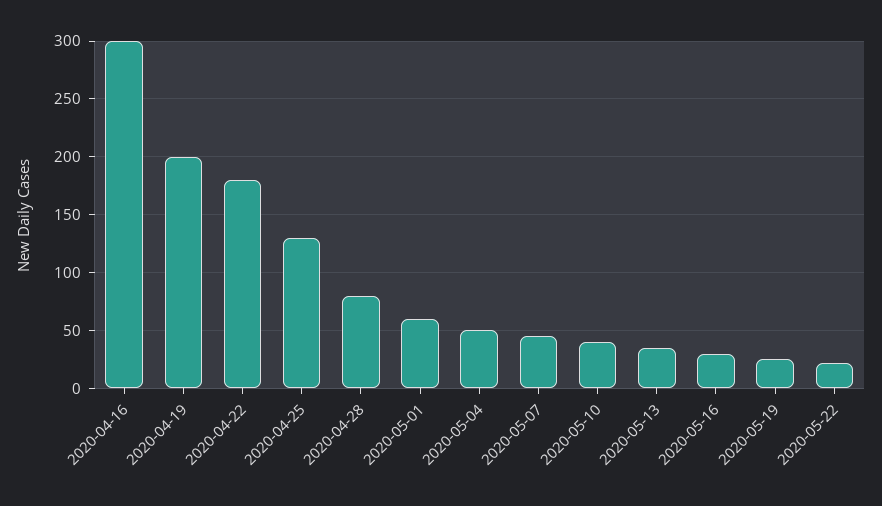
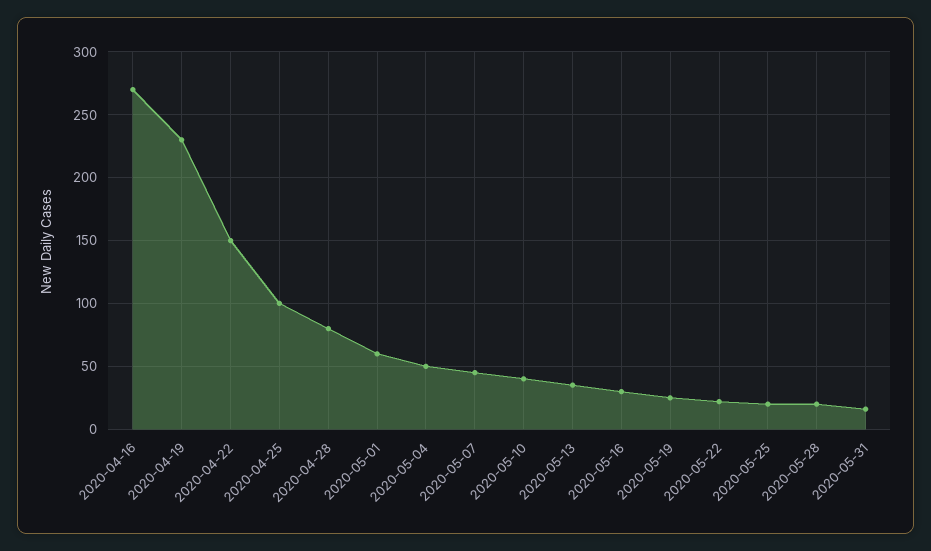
2020-04-16: 300 -> 270
2020-04-19: 200 -> 230
2020-04-22: 180 -> 150
2020-04-25: 130 -> 100
2020-05-25: none -> 20
2020-05-28: none -> 20
2020-05-31: none -> 15

